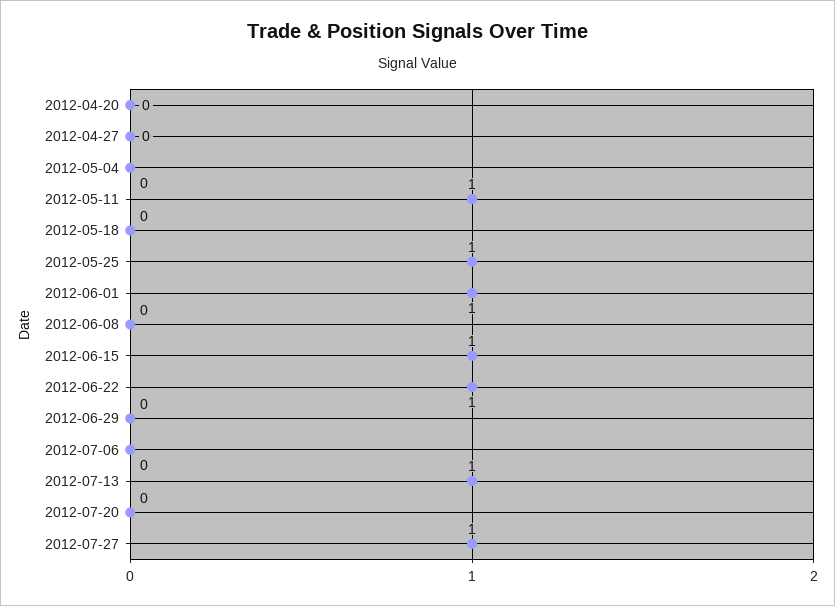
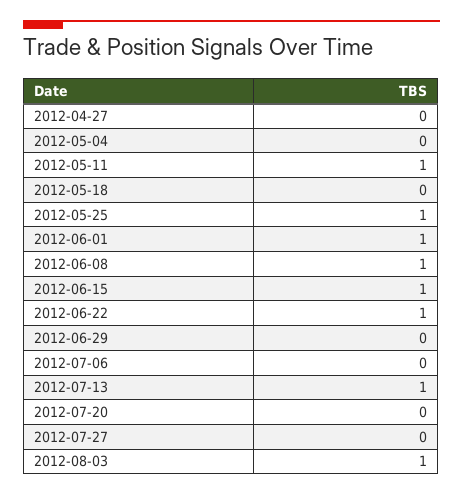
2012-04-20: 0 -> none
2012-06-08: 0 -> 1
2012-07-27: 1 -> 0
2012-08-03: none -> 1

